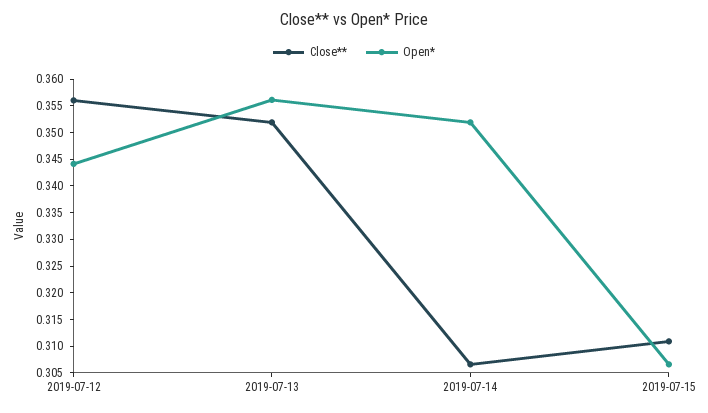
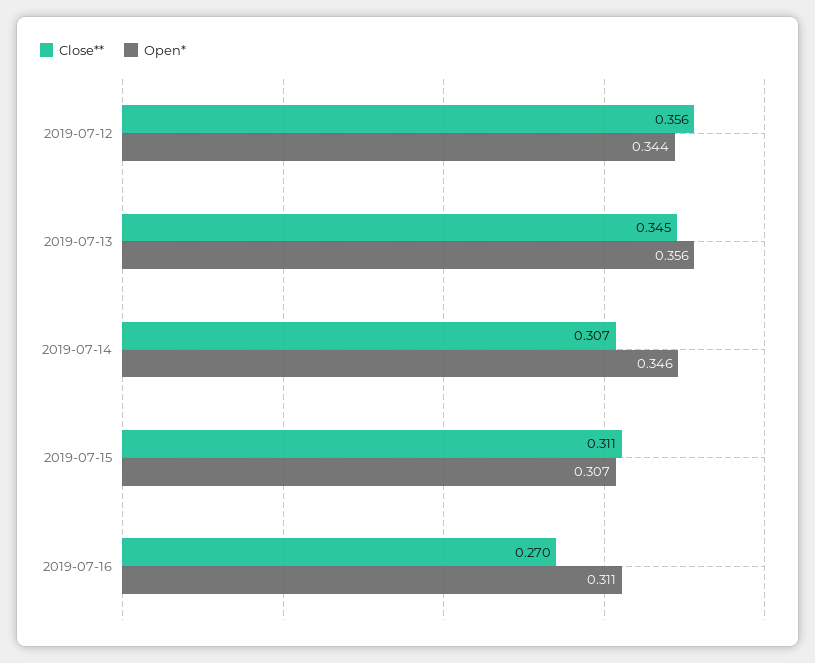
Close**, 2019-07-13: 0.3525 -> 0.345
Open*, 2019-07-14: 0.3525 -> 0.346
Close**, 2019-07-16: none -> 0.27
Open*, 2019-07-16: none -> 0.311

